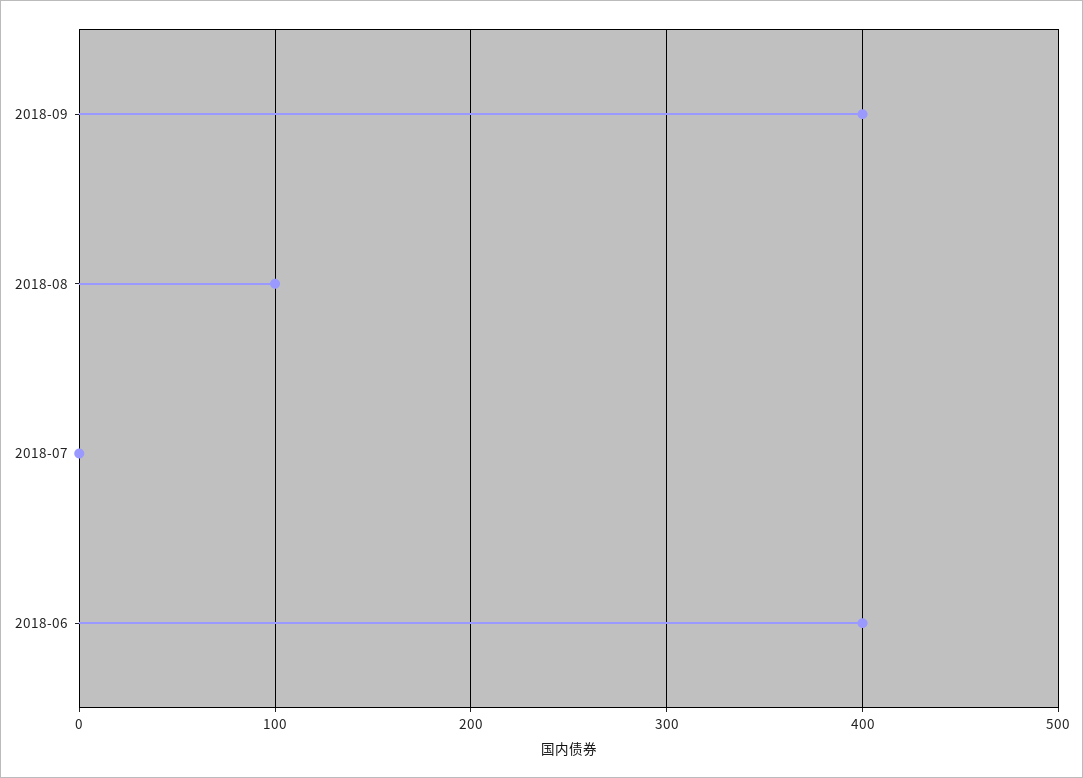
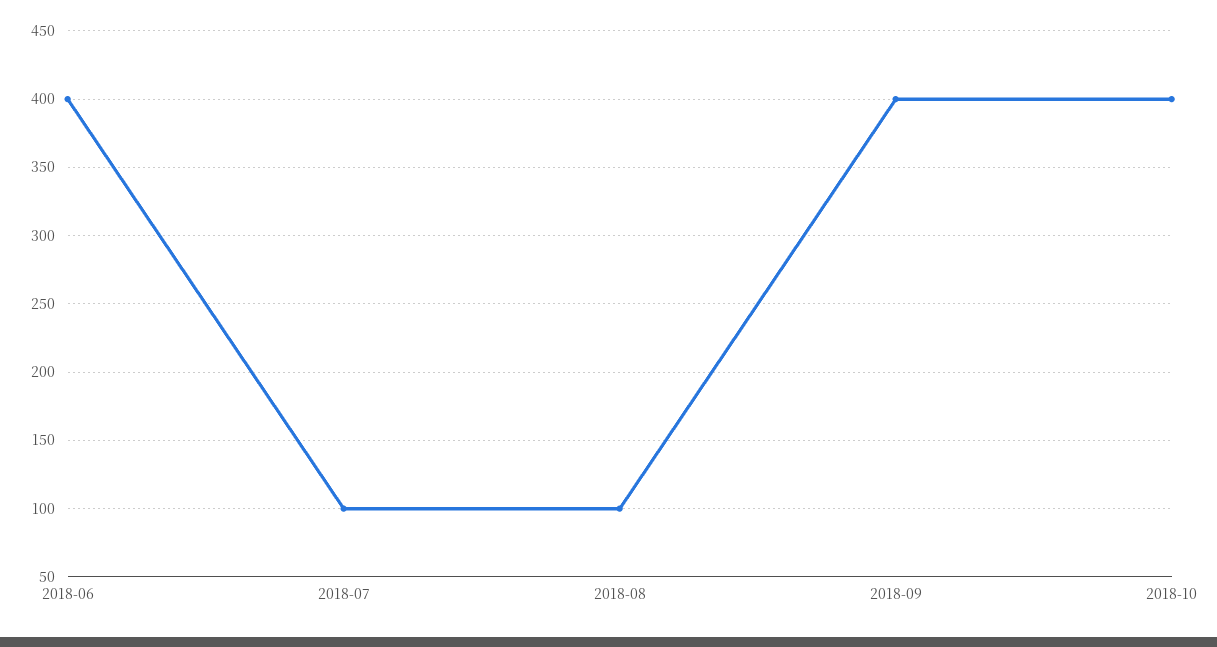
2018-07: 0 -> 100
2018-10: none -> 400

